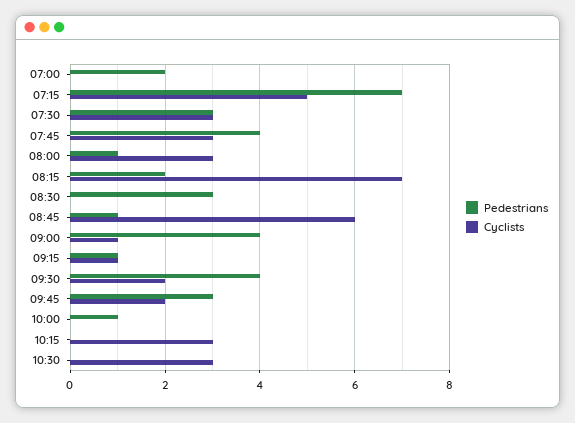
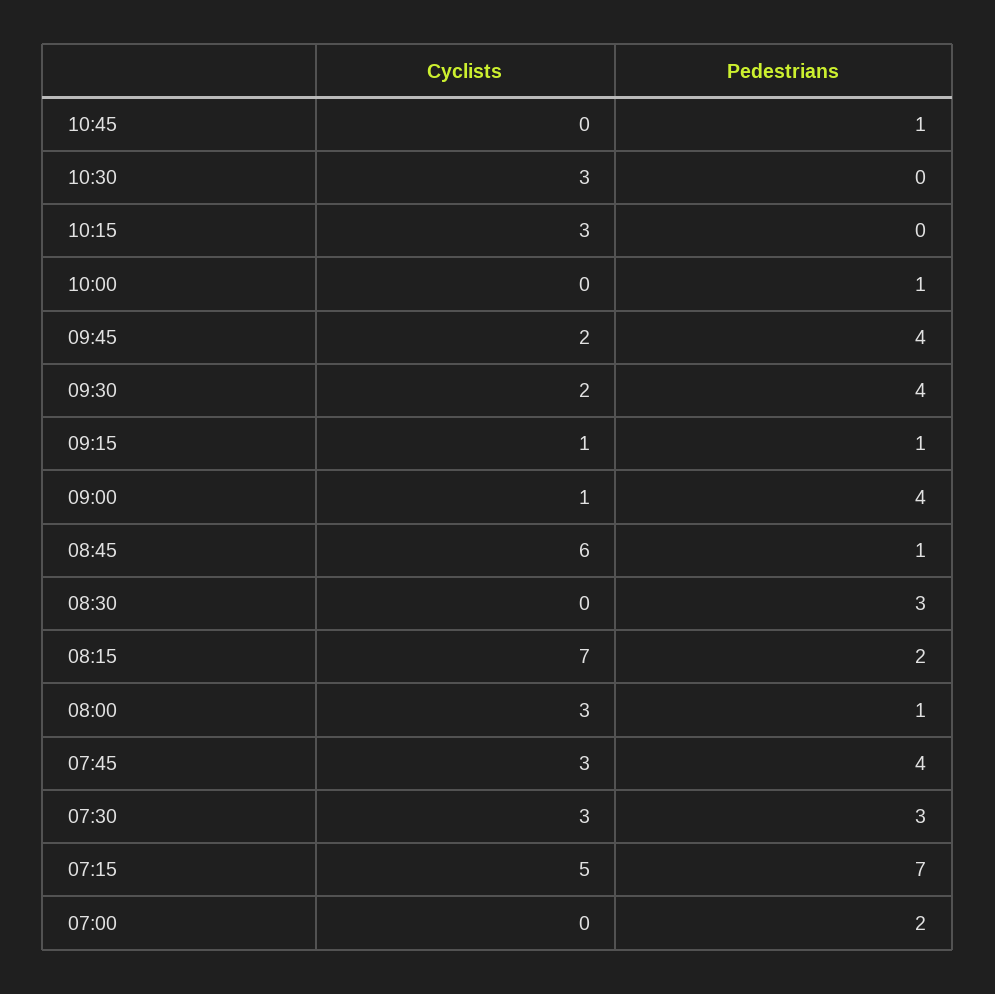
Pedestrians, 09:45: 3 -> 4
Cyclists, 10:45: none -> 0
Pedestrians, 10:45: none -> 1

